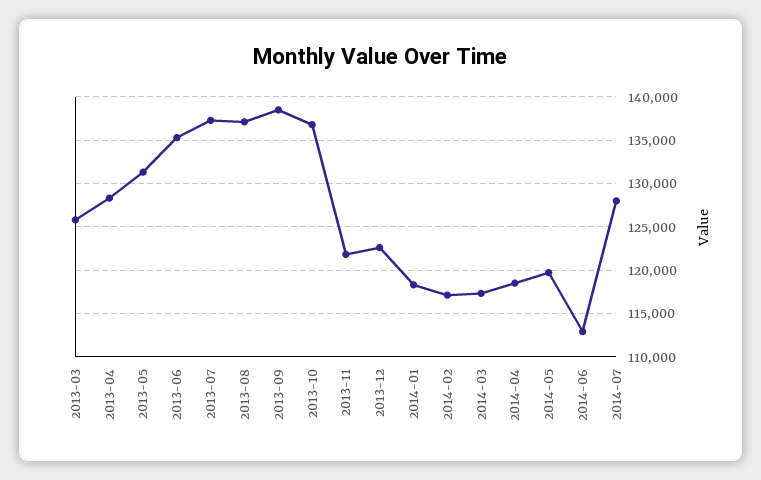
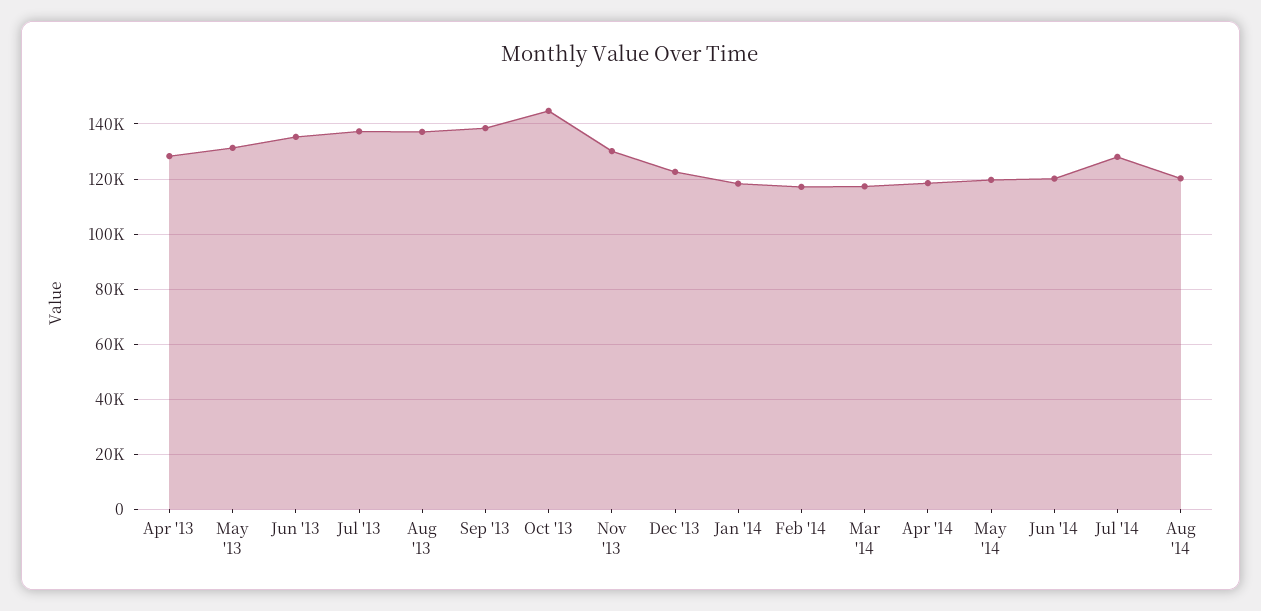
2013-03: 126000 -> none
2013-10: 137000 -> 145000
2013-11: 122000 -> 130000
2014-06: 113000 -> 120000
Aug '14: none -> 120000

